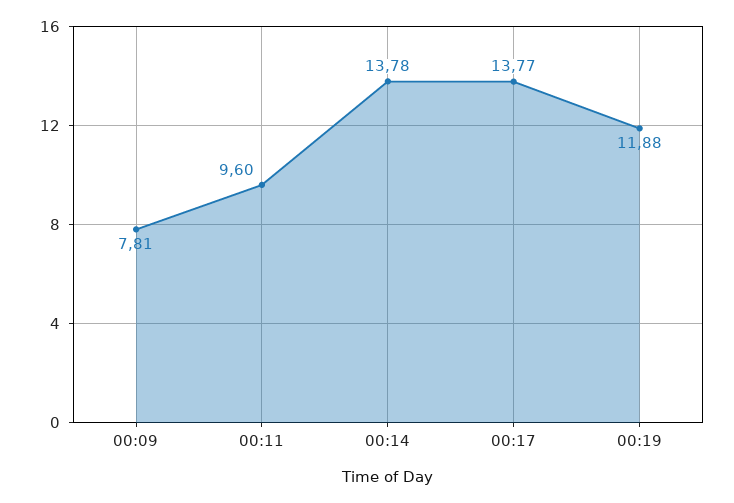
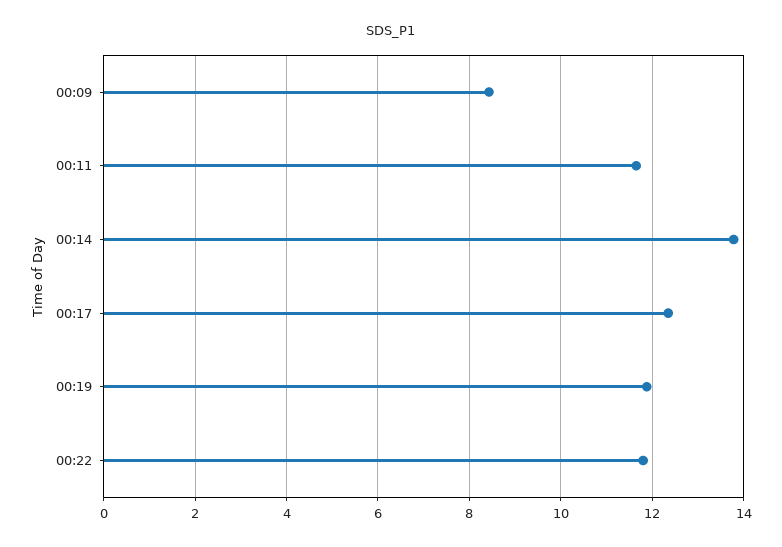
00:09: 7.81 -> 8.4
00:11: 9.6 -> 11.6
00:17: 13.77 -> 12.4
00:22: none -> 11.8

